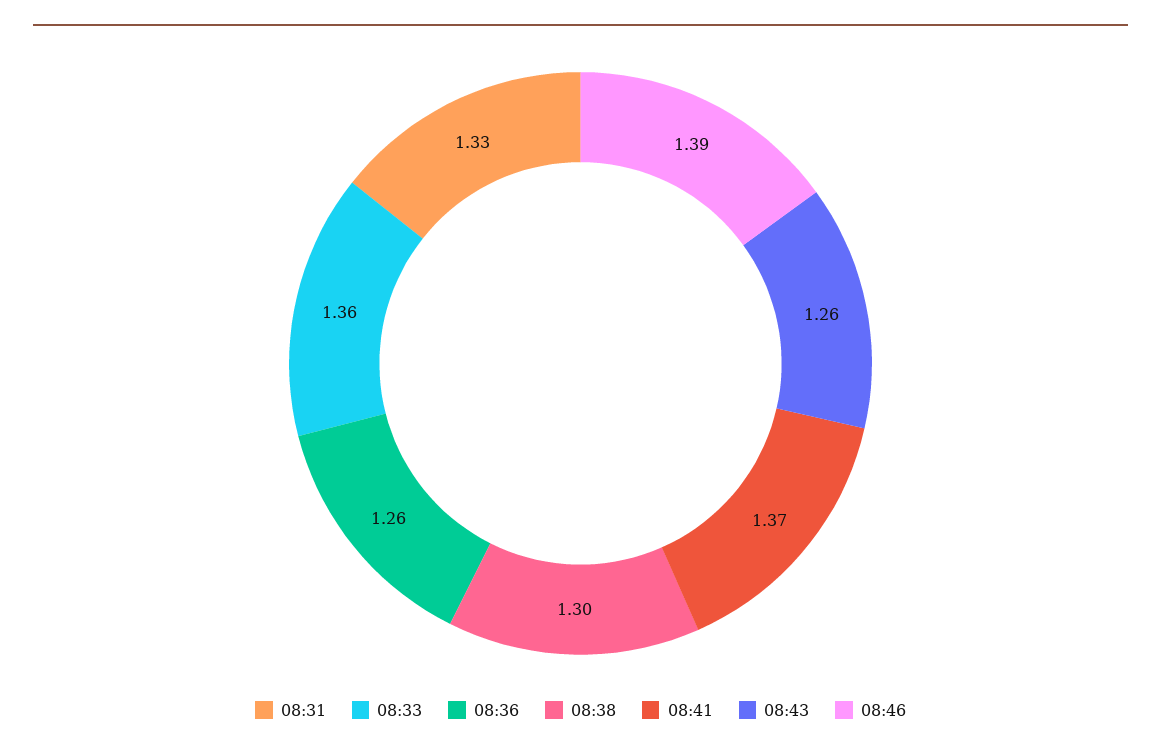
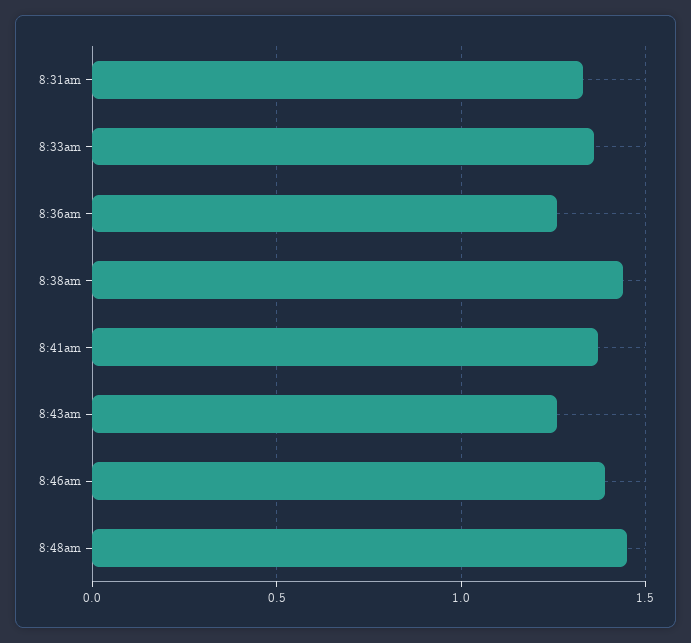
08:38: 1.3 -> 1.45
8:48am: none -> 1.45

